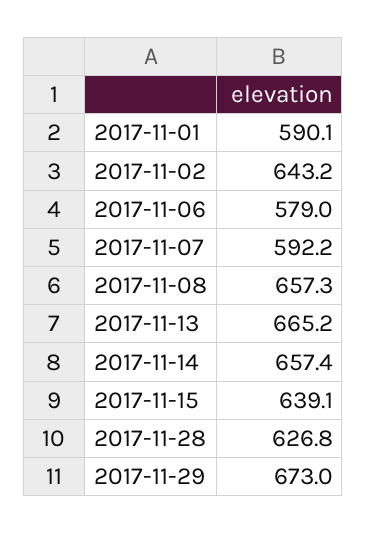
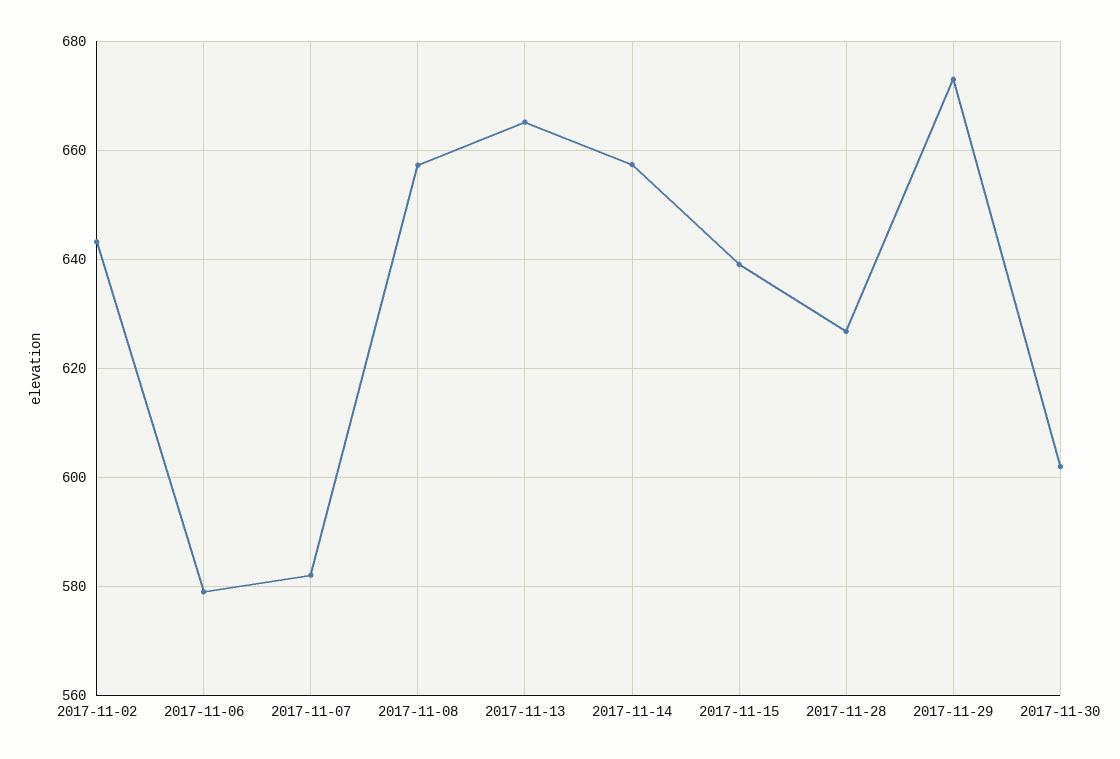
2017-11-01: 590.1 -> none
2017-11-07: 592.2 -> 582
2017-11-30: none -> 602

